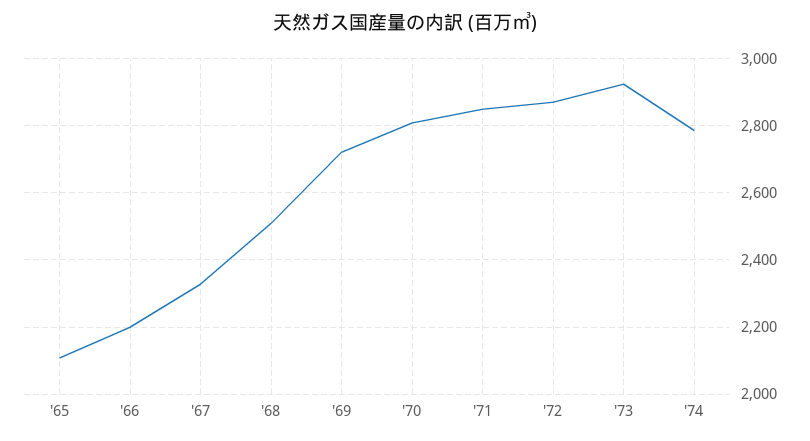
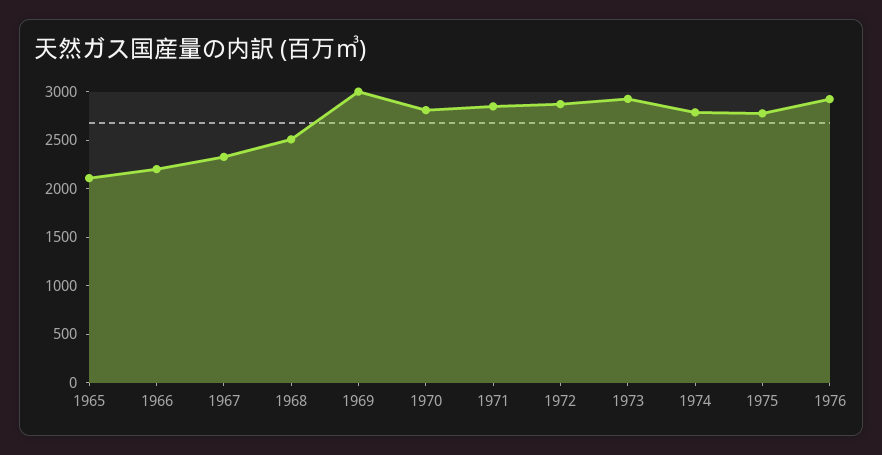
'69: 2720 -> 3000
1975: none -> 2800
1976: none -> 2900

